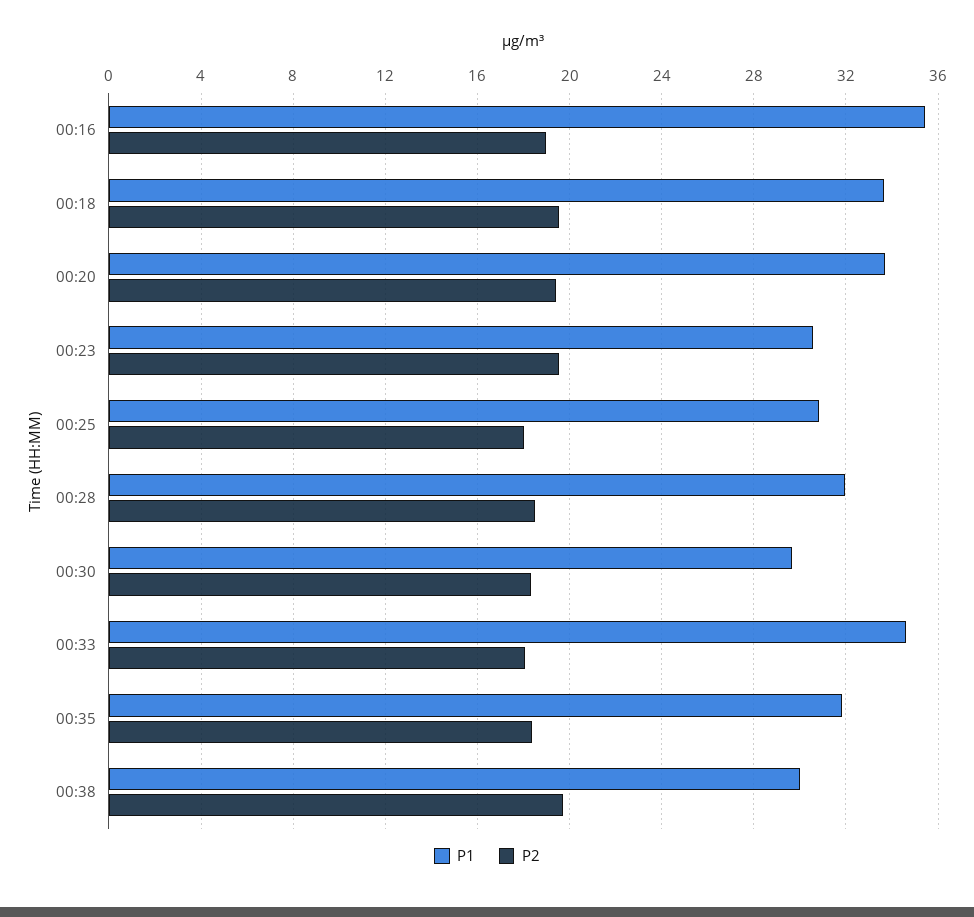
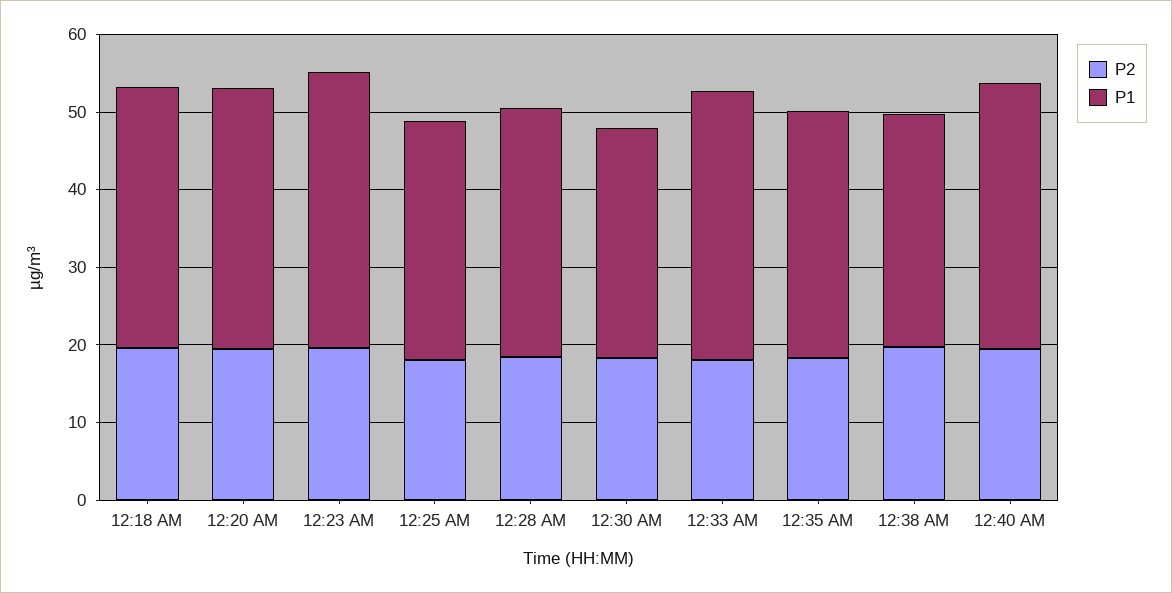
P1, 00:16: 35.5 -> none
P2, 00:16: 19 -> none
P1, 00:23: 30.5 -> 36
P2, 12:40 AM: none -> 20
P1, 12:40 AM: none -> 34

